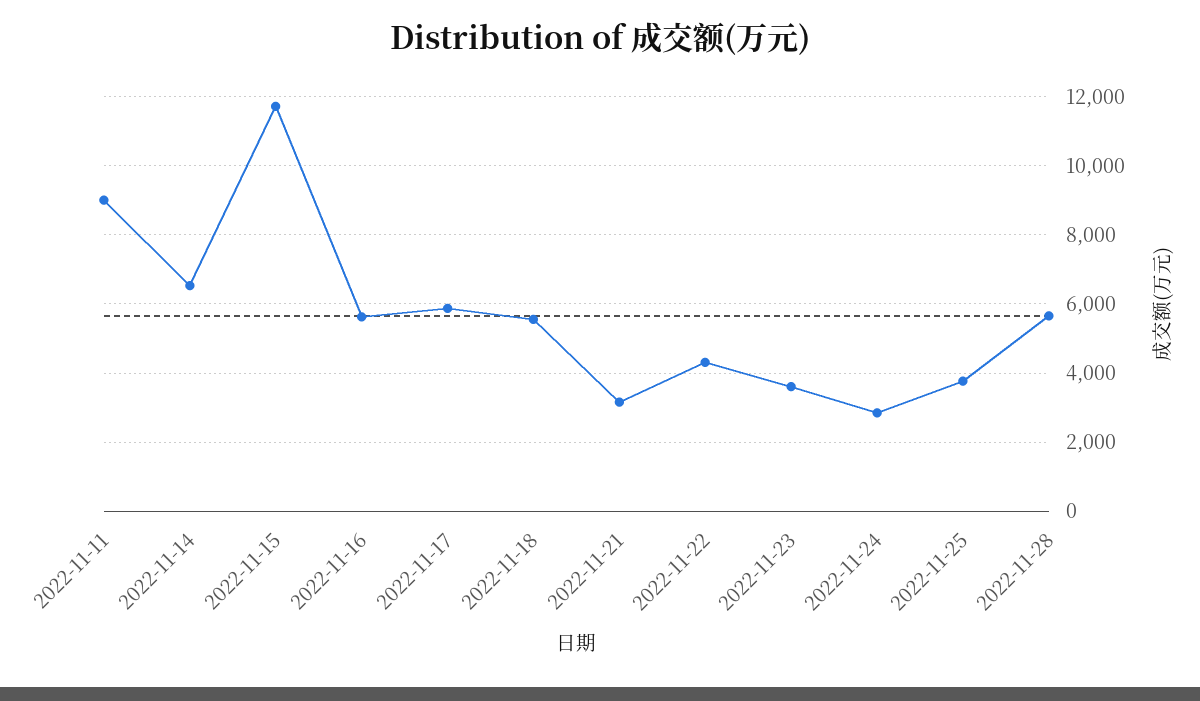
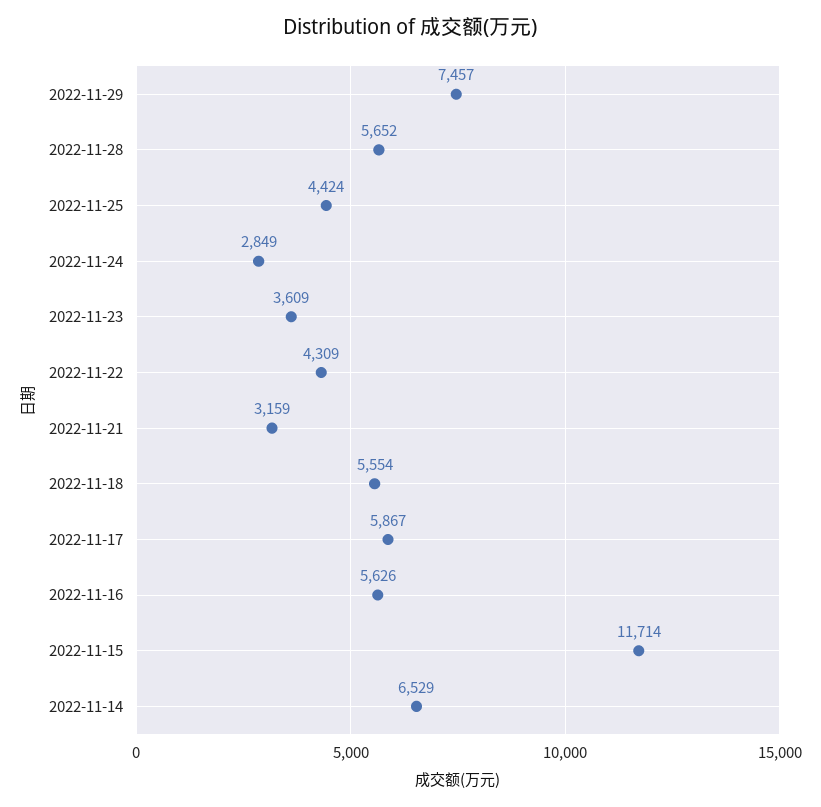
2022-11-11: 9000 -> none
2022-11-25: 3800 -> 4424
2022-11-29: none -> 7457

